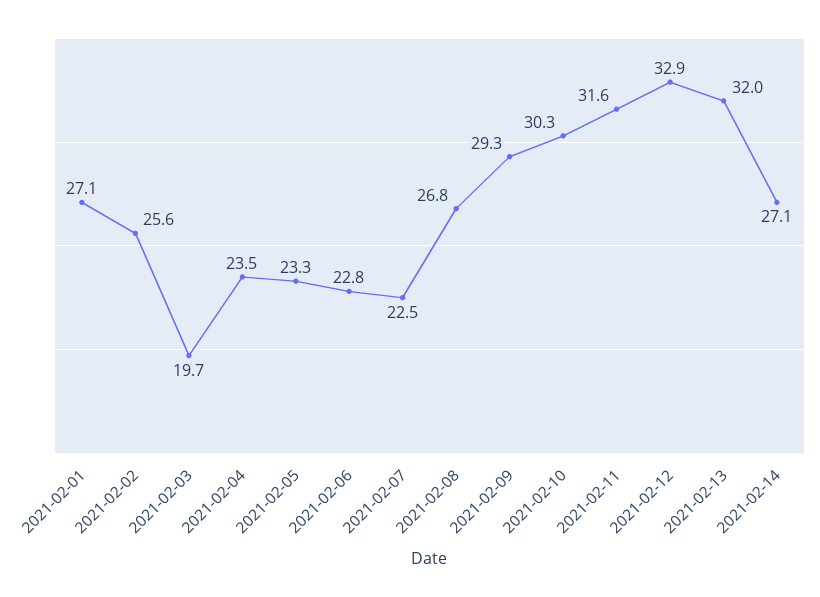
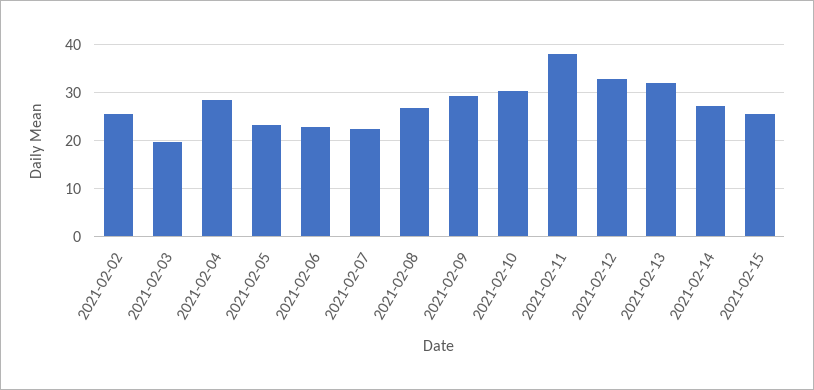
2021-02-01: 27.1 -> none
2021-02-04: 23.5 -> 28
2021-02-11: 31.6 -> 38
2021-02-15: none -> 26

